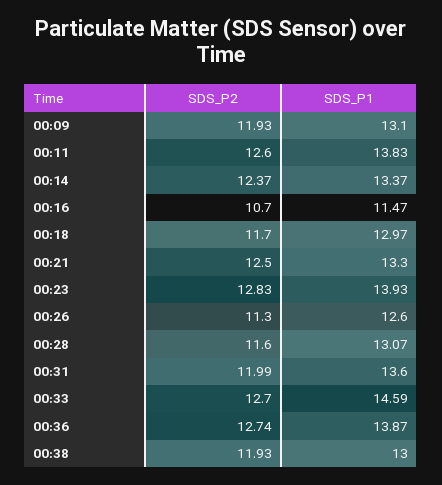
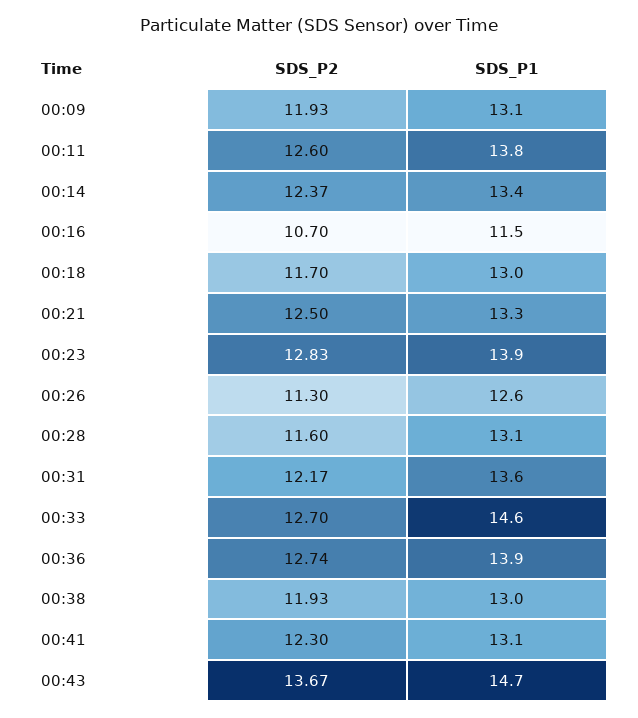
SDS_P2, 00:31: 11.99 -> 12.17
SDS_P2, 00:41: none -> 12.3
SDS_P1, 00:41: none -> 13.1
SDS_P2, 00:43: none -> 13.67
SDS_P1, 00:43: none -> 14.7

